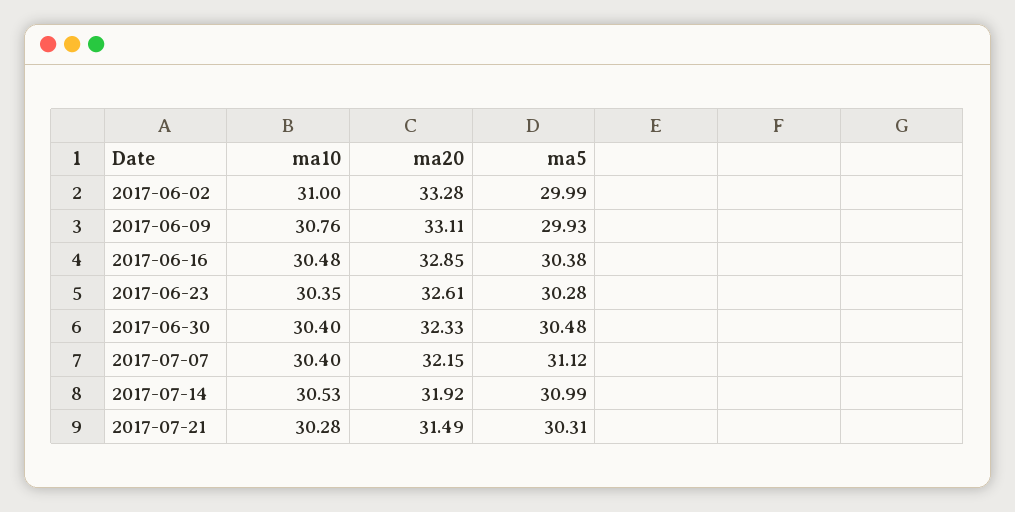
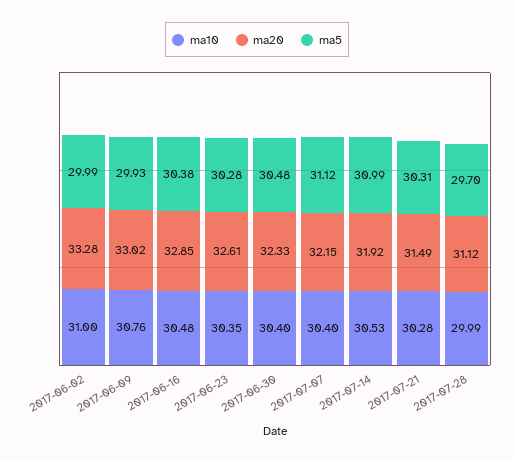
ma20, 2017-06-09: 33.11 -> 33.02
ma10, 2017-07-28: none -> 29.99
ma20, 2017-07-28: none -> 31.12
ma5, 2017-07-28: none -> 29.7

